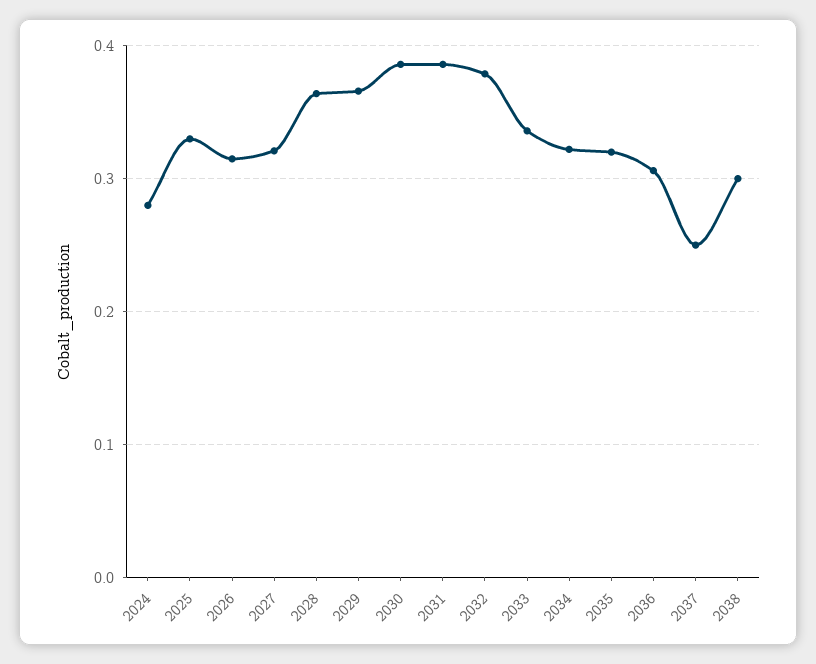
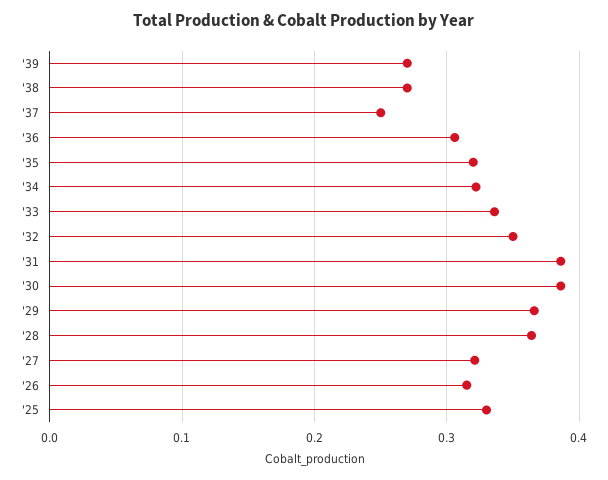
2024: 0.28 -> none
2032: 0.38 -> 0.35
2038: 0.3 -> 0.27
'39: none -> 0.27

